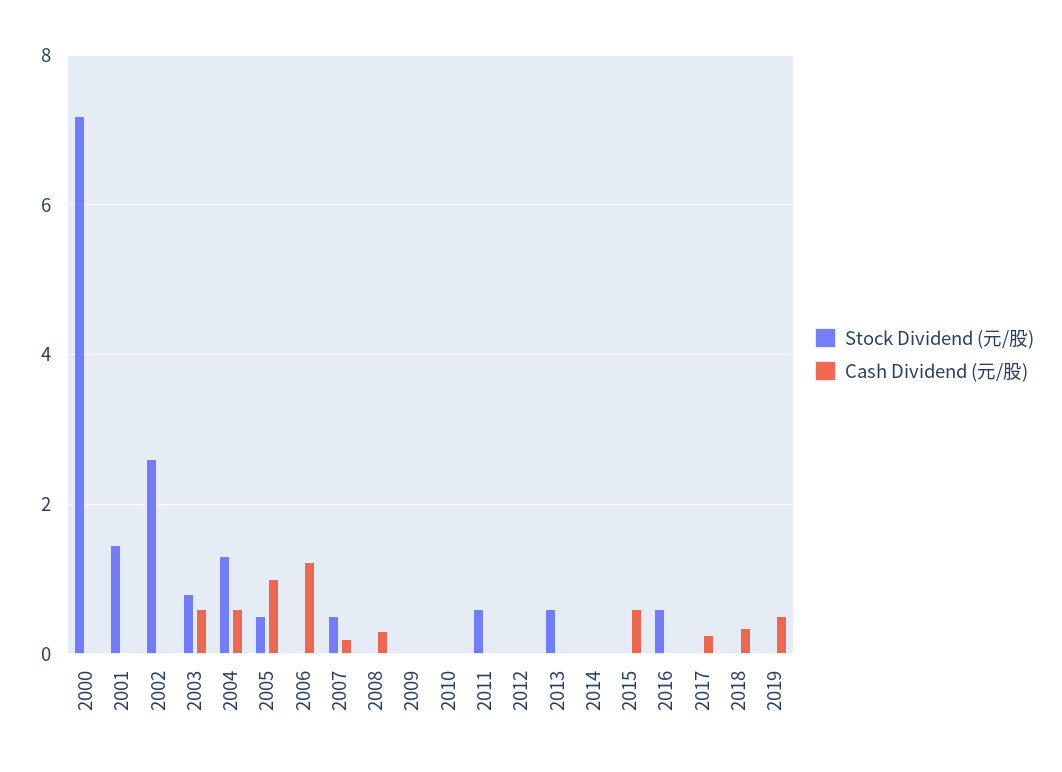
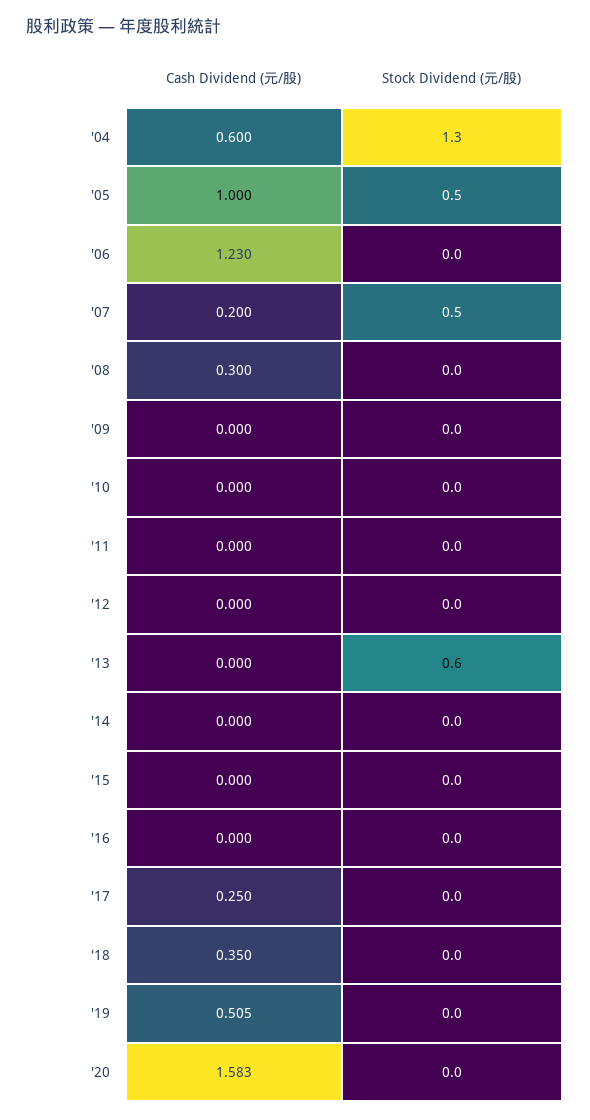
Stock Dividend (元/股), 2000: 7.2 -> none
Cash Dividend (元/股), 2000: 0 -> none
Stock Dividend (元/股), 2001: 1.4 -> none
Cash Dividend (元/股), 2001: 0 -> none
Stock Dividend (元/股), 2002: 2.6 -> none
Cash Dividend (元/股), 2002: 0 -> none
Stock Dividend (元/股), 2003: 0.8 -> none
Cash Dividend (元/股), 2003: 0.6 -> none
Stock Dividend (元/股), 2011: 0.6 -> 0
Cash Dividend (元/股), 2015: 0.6 -> 0
Stock Dividend (元/股), 2016: 0.6 -> 0
Cash Dividend (元/股), '20: none -> 1.583
Stock Dividend (元/股), '20: none -> 0

